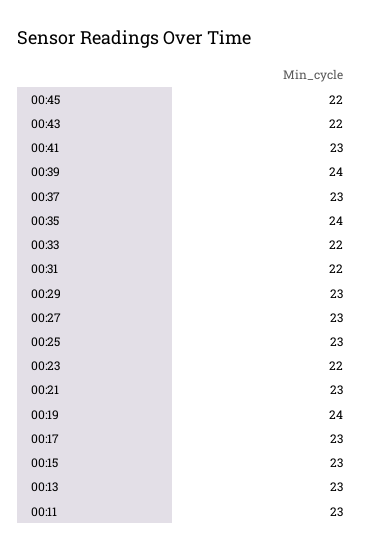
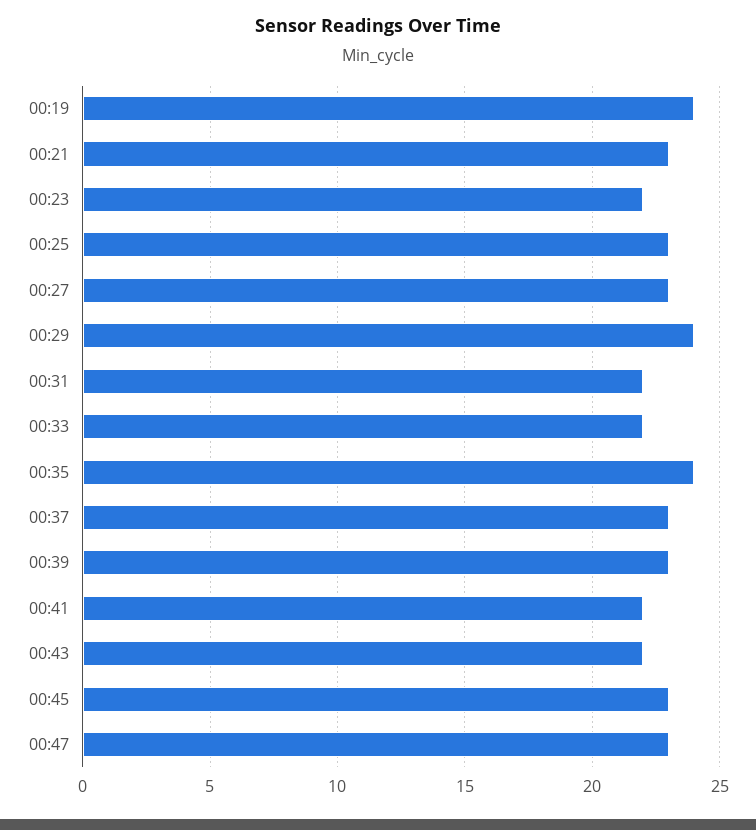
00:45: 22 -> 23
00:41: 23 -> 22
00:39: 24 -> 23
00:29: 23 -> 24
00:17: 23 -> none
00:15: 23 -> none
00:13: 23 -> none
00:11: 23 -> none
00:47: none -> 23

